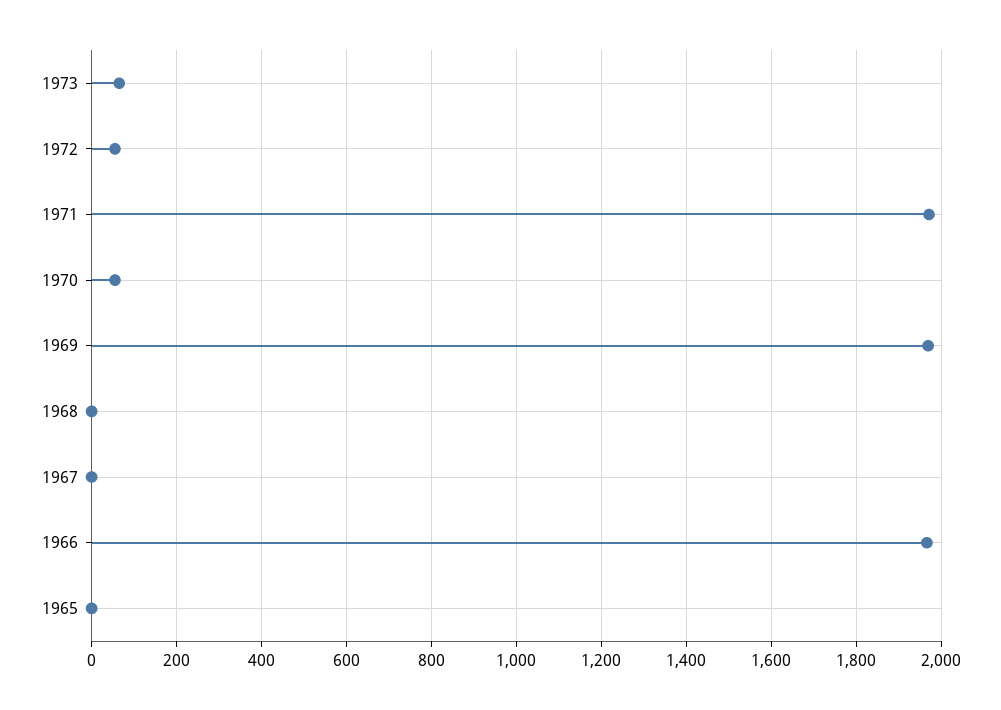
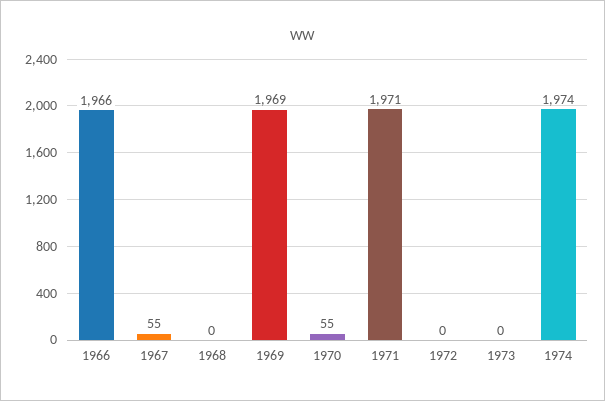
1973: 60 -> 0
1972: 60 -> 0
1967: 0 -> 55
1965: 0 -> none
1974: none -> 1974

